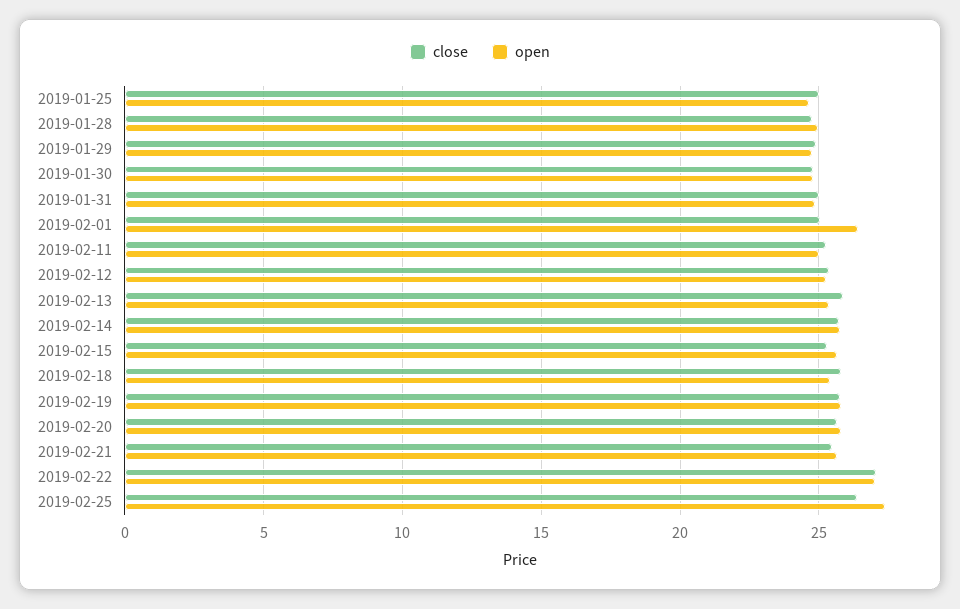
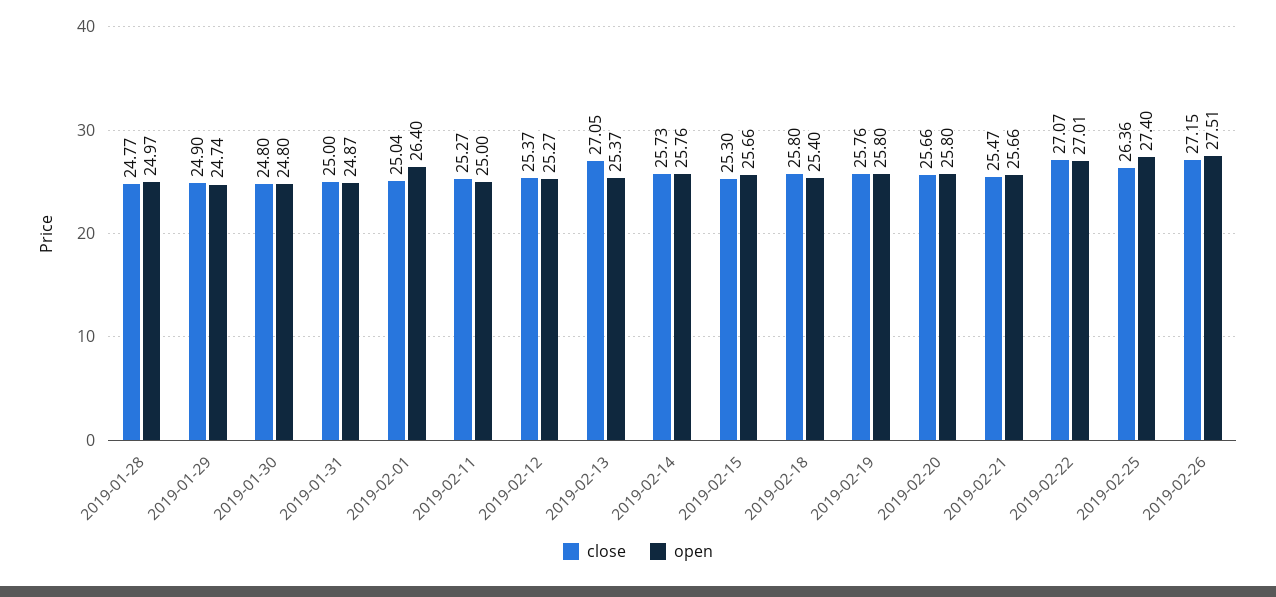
close, 2019-01-25: 25 -> none
open, 2019-01-25: 24.5 -> none
close, 2019-02-13: 26 -> 27.05
close, 2019-02-26: none -> 27.15
open, 2019-02-26: none -> 27.51

